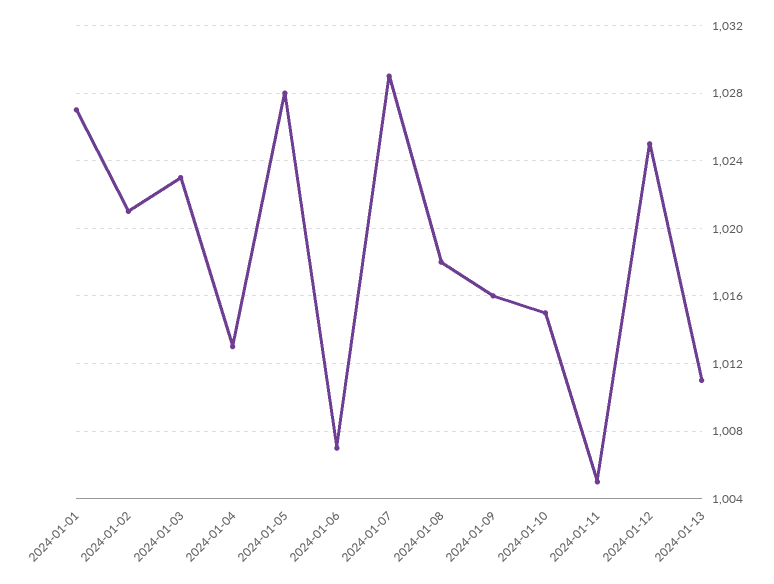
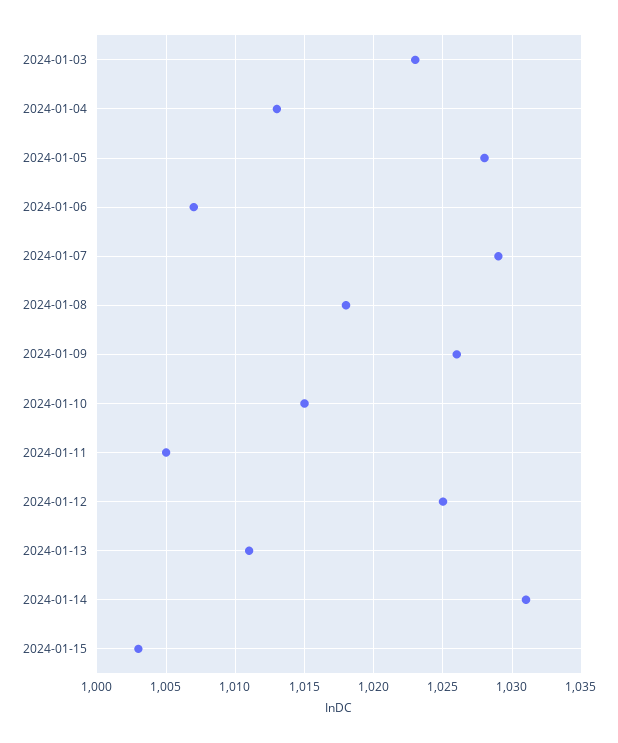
2024-01-01: 1027 -> none
2024-01-02: 1021 -> none
2024-01-09: 1016 -> 1026
2024-01-14: none -> 1031
2024-01-15: none -> 1003

